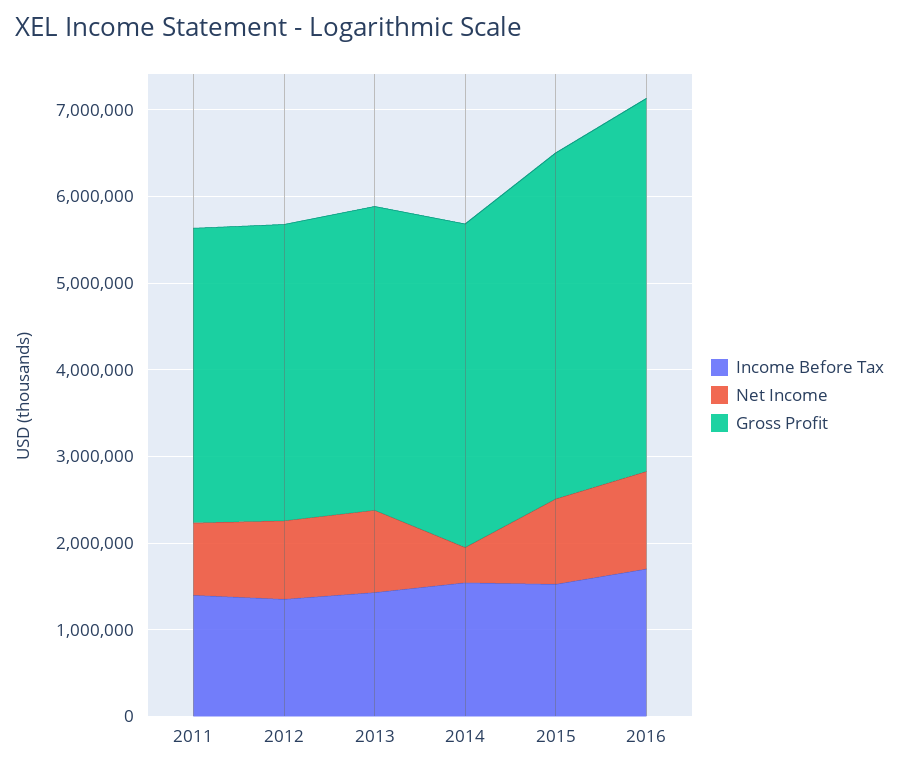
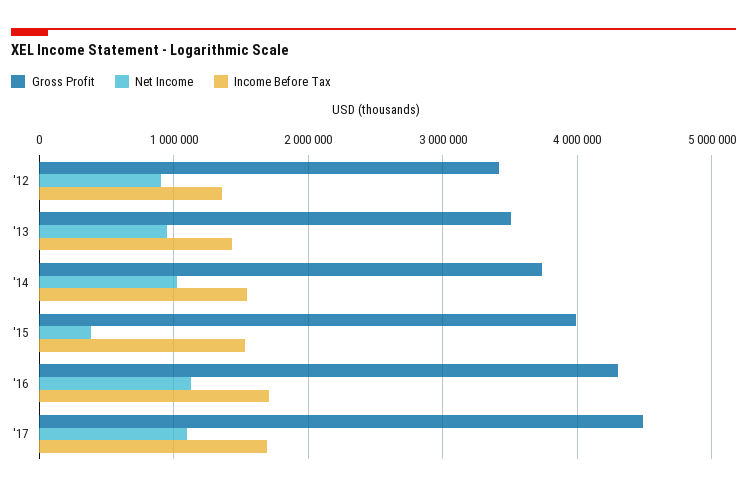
Income Before Tax, 2011: 1400000 -> none
Net Income, 2011: 800000 -> none
Gross Profit, 2011: 3400000 -> none
Net Income, 2014: 400000 -> 1000000
Net Income, 2015: 1000000 -> 400000
Gross Profit, '17: none -> 4500000
Net Income, '17: none -> 1100000
Income Before Tax, '17: none -> 1700000

